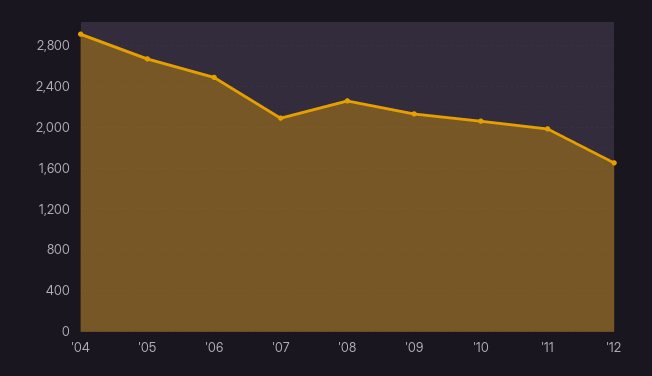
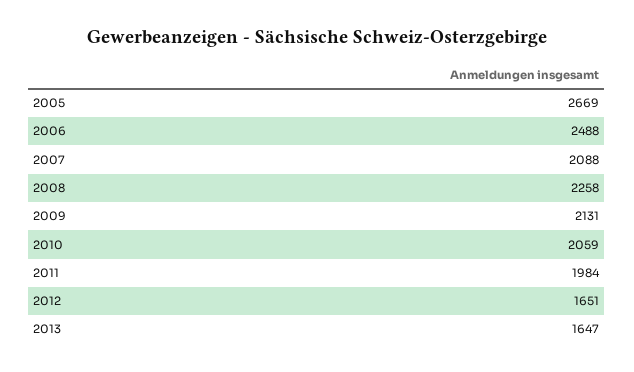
'04: 2900 -> none
2013: none -> 1647

